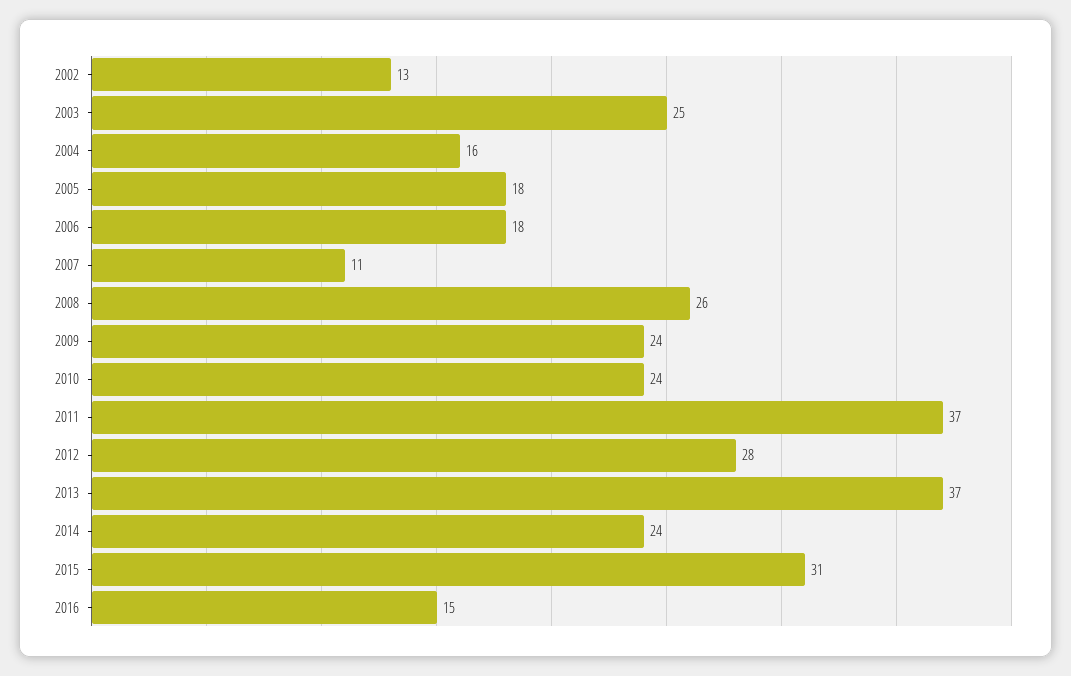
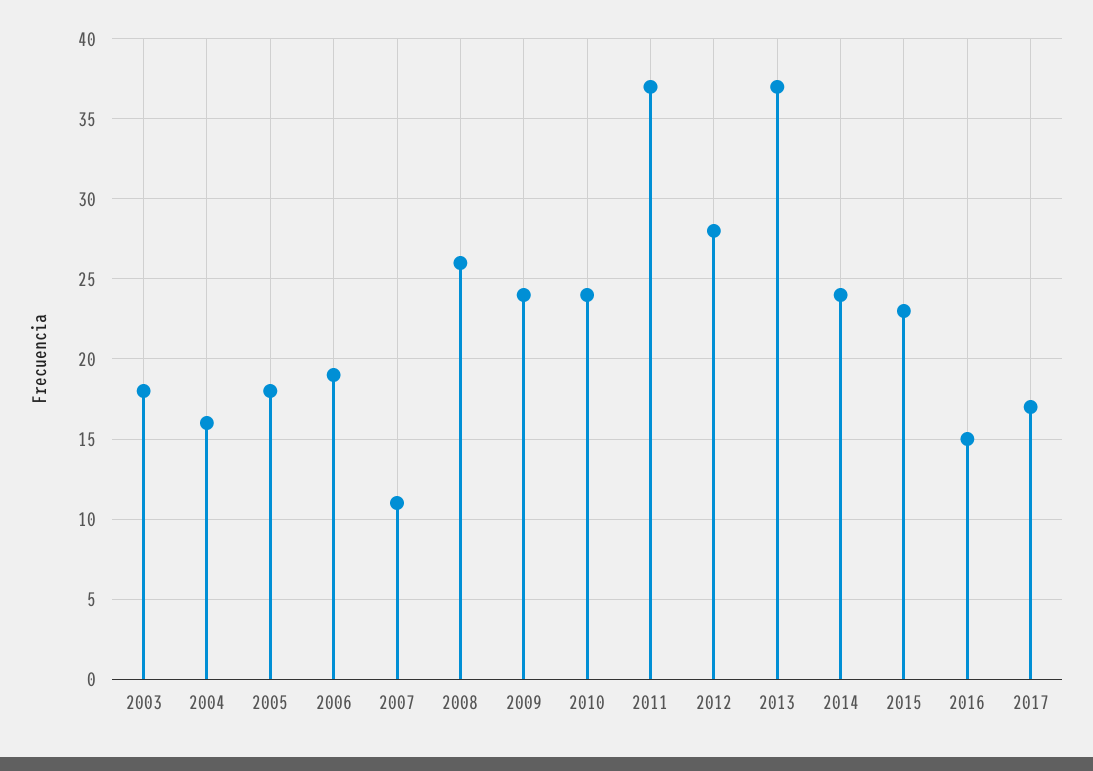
2002: 13 -> none
2003: 25 -> 18
2006: 18 -> 19
2015: 31 -> 23
2017: none -> 17

